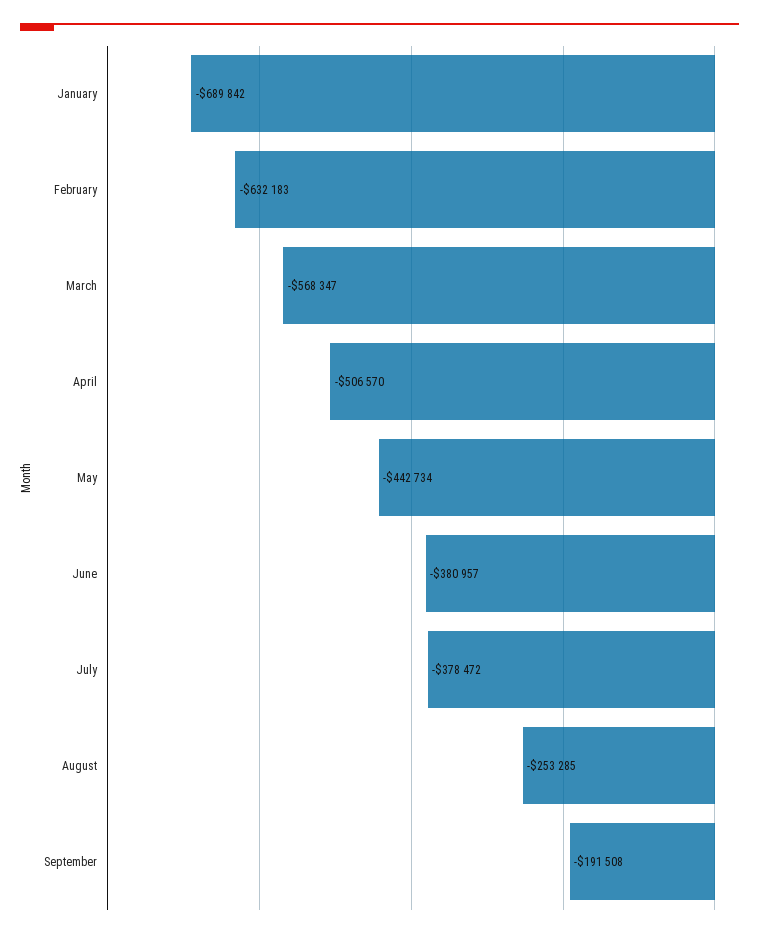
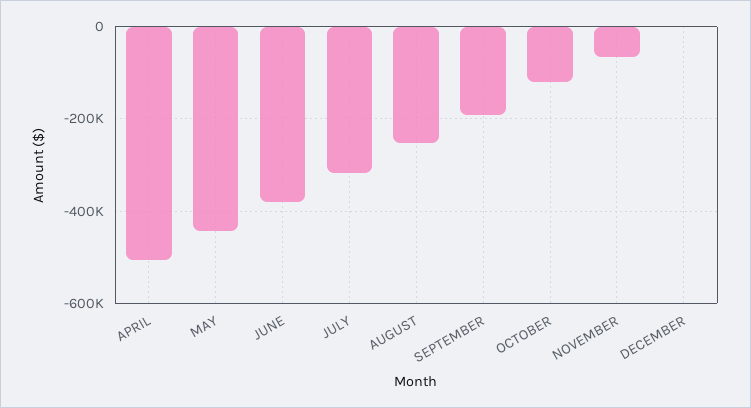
January: -689842 -> none
February: -632183 -> none
March: -568347 -> none
July: -378472 -> -320000
OCTOBER: none -> -120000
NOVEMBER: none -> -60000
DECEMBER: none -> 0

